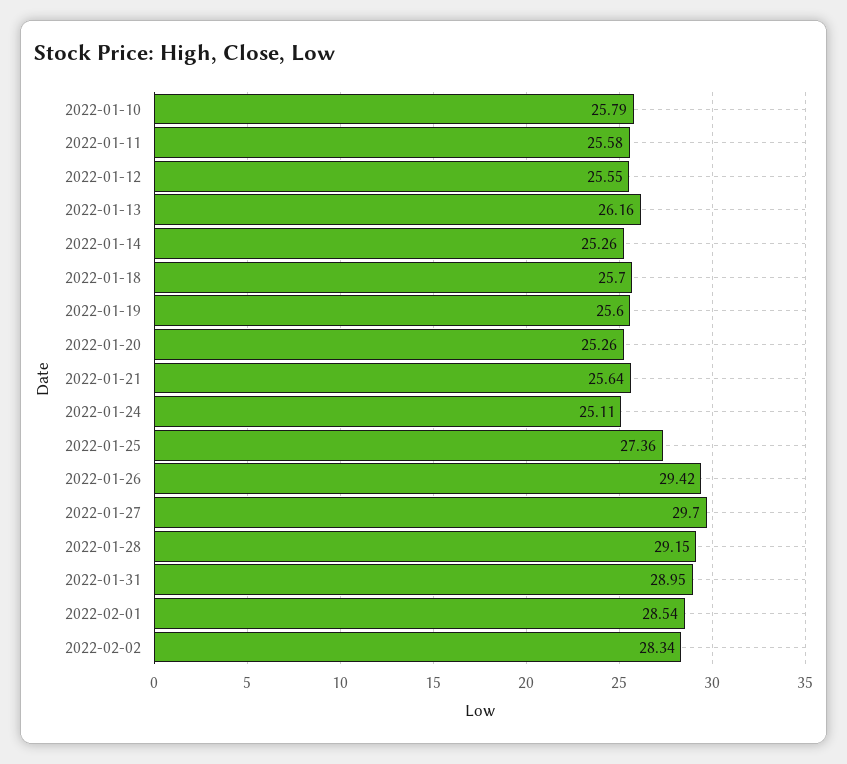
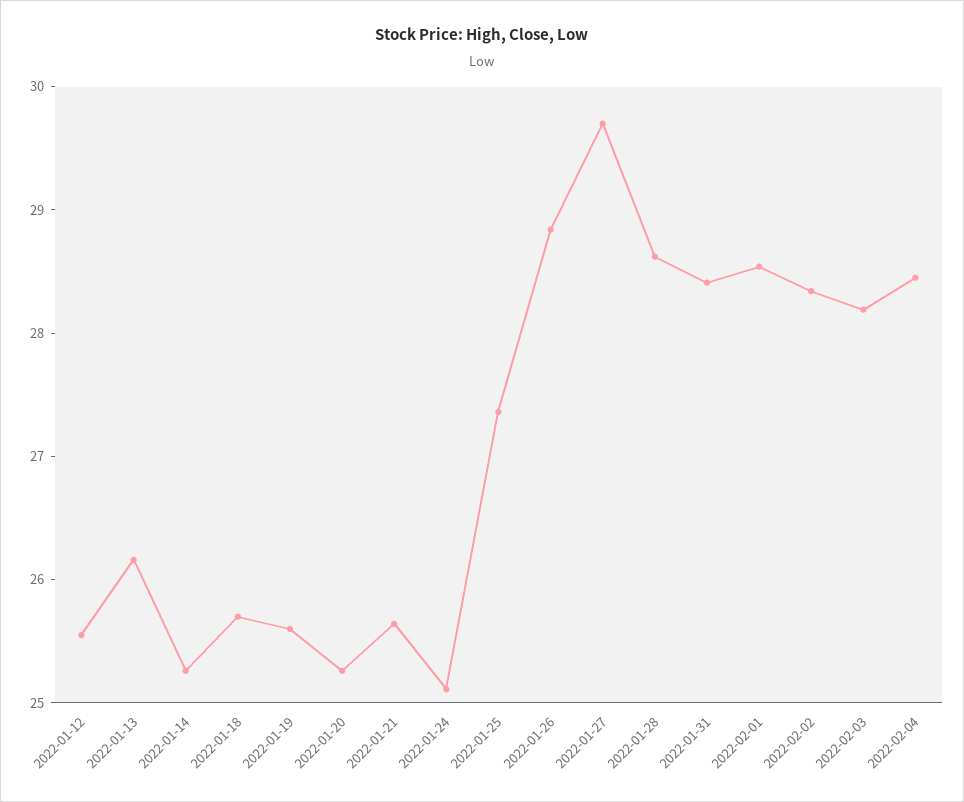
2022-01-10: 25.79 -> none
2022-01-11: 25.58 -> none
2022-01-26: 29.42 -> 28.8
2022-01-28: 29.15 -> 28.6
2022-01-31: 28.95 -> 28.4
2022-02-03: none -> 28.2
2022-02-04: none -> 28.4

